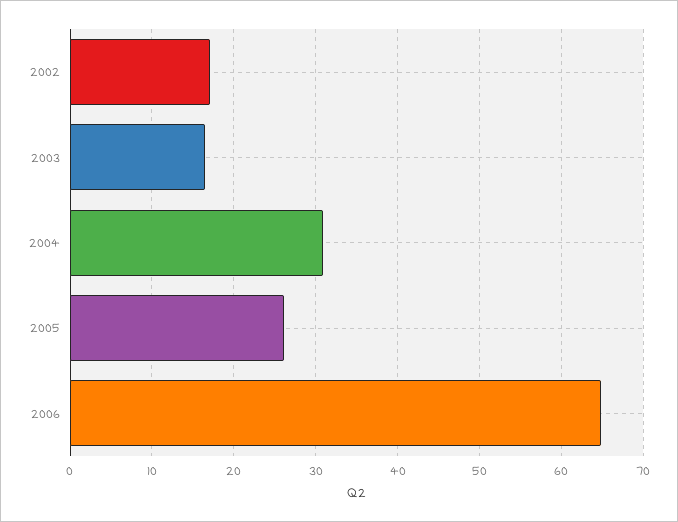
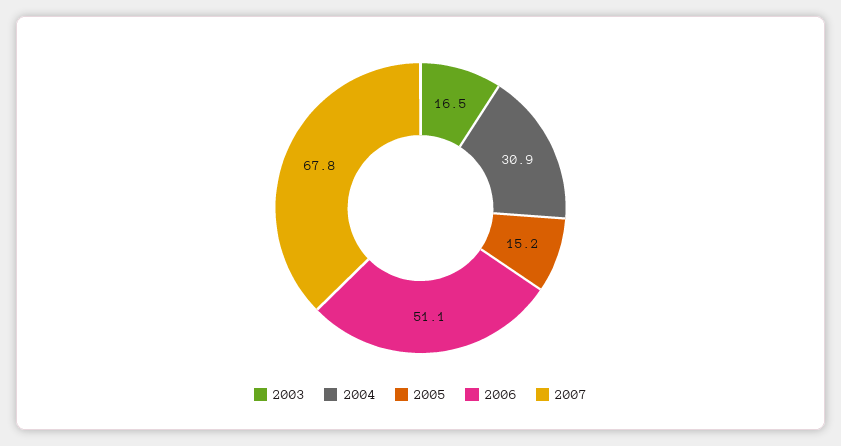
2002: 17 -> none
2005: 26 -> 15.2
2006: 65 -> 51.1
2007: none -> 67.8

